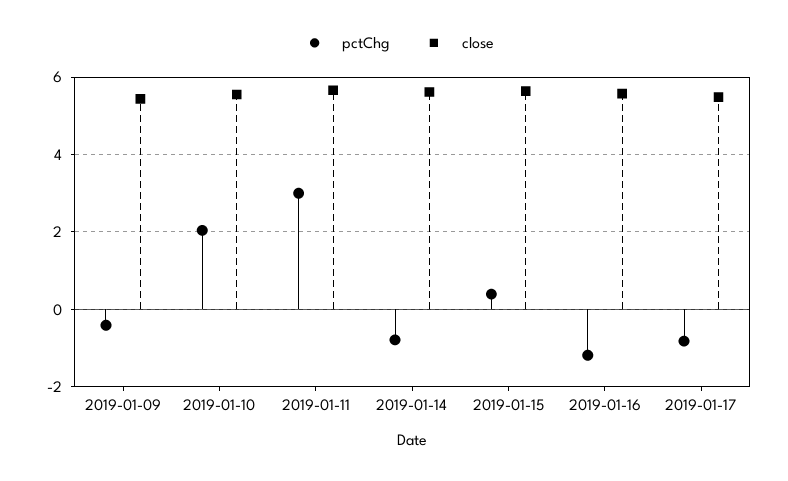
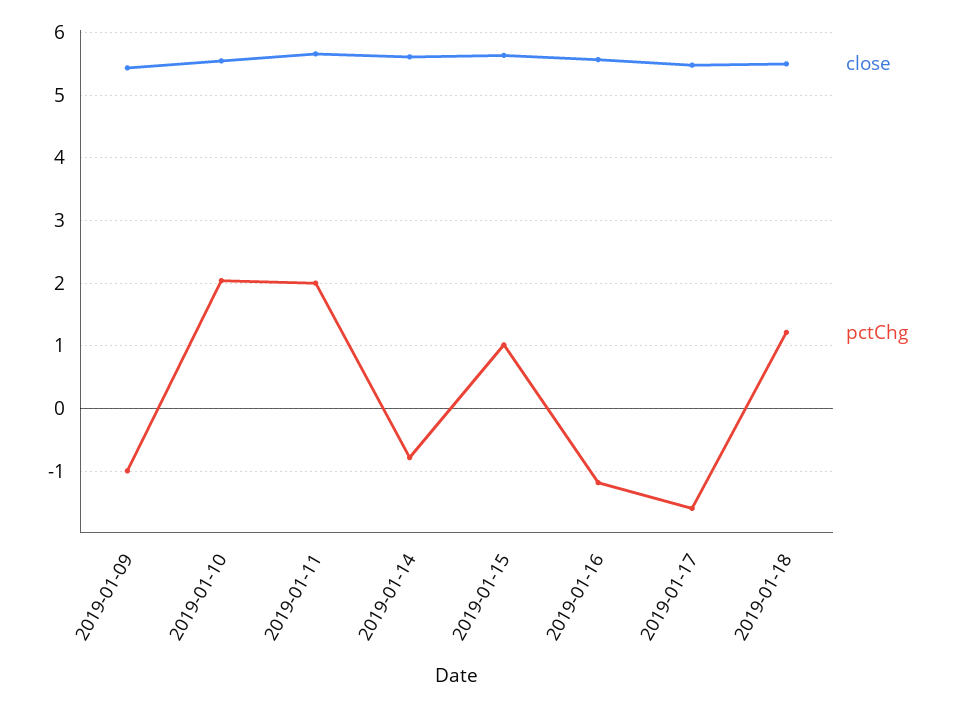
pctChg, 2019-01-09: -0.4 -> -1
pctChg, 2019-01-11: 3 -> 2
pctChg, 2019-01-15: 0.4 -> 1
pctChg, 2019-01-17: -0.8 -> -1.6
close, 2019-01-18: none -> 5.5
pctChg, 2019-01-18: none -> 1.2

